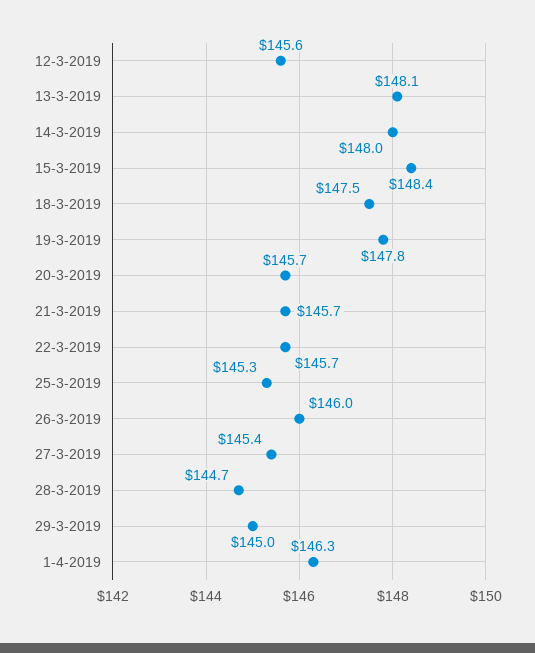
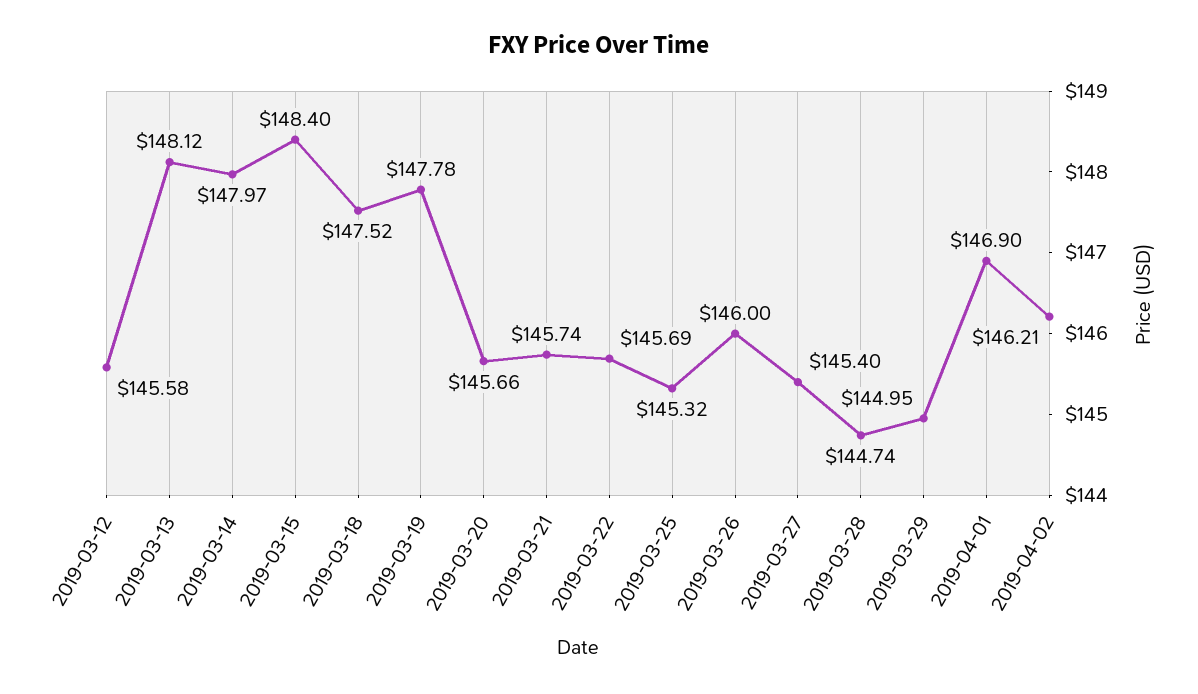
1-4-2019: 146.3 -> 146.9
2019-04-02: none -> 146.21

